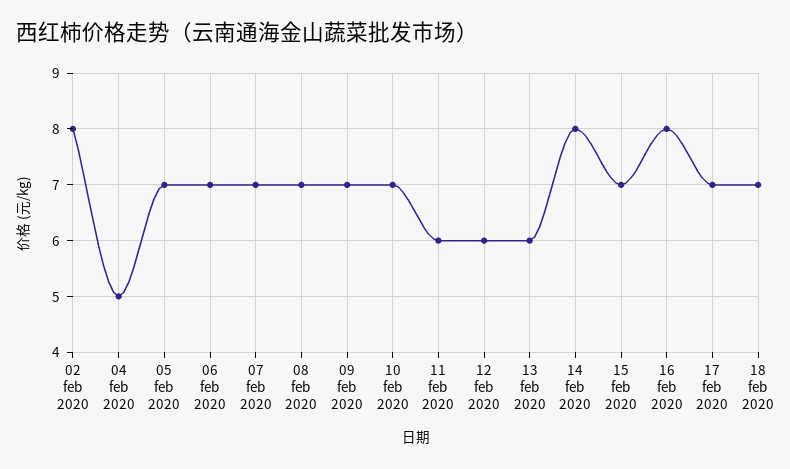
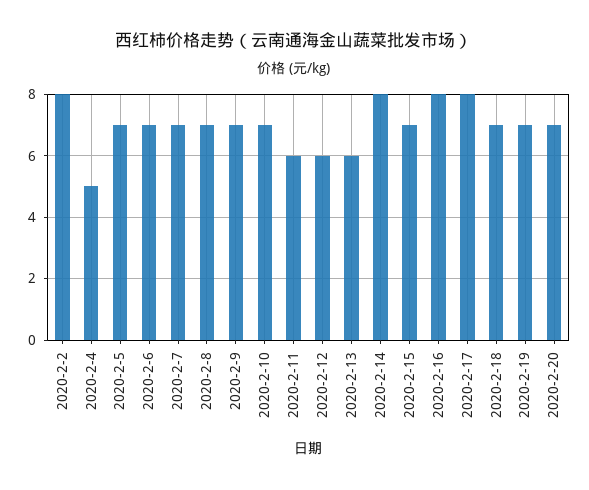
17 feb 2020: 7 -> 8
2020-2-19: none -> 7
2020-2-20: none -> 7

